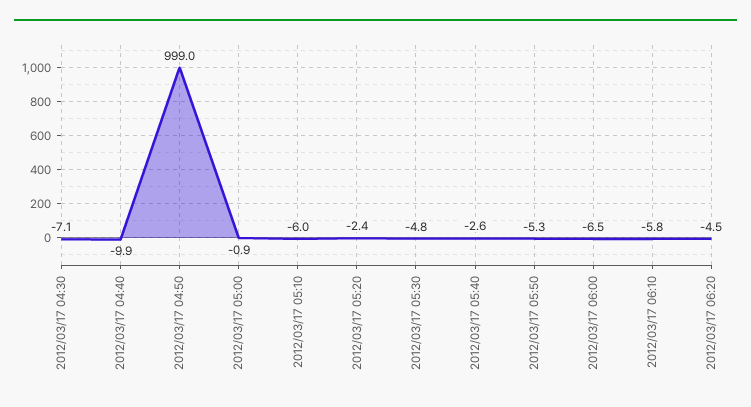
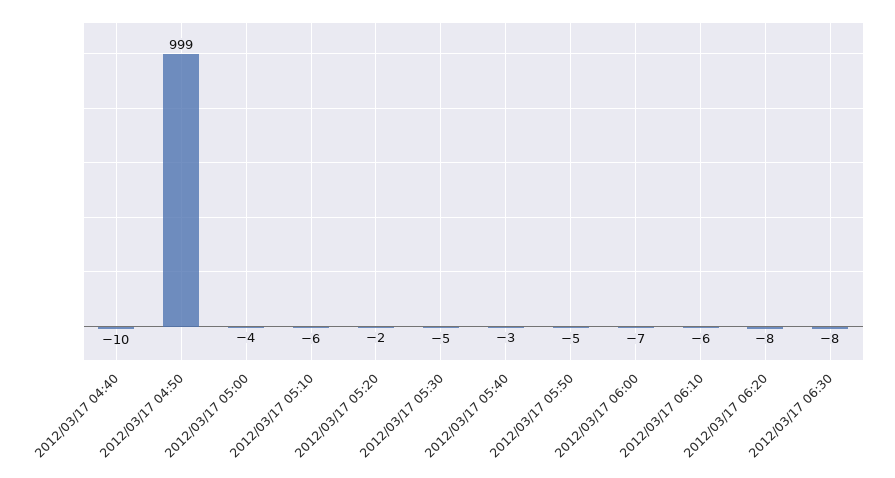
2012/03/17 04:30: -7.1 -> none
2012/03/17 05:00: -0.9 -> -4
2012/03/17 06:20: -4.5 -> -8
2012/03/17 06:30: none -> -8

